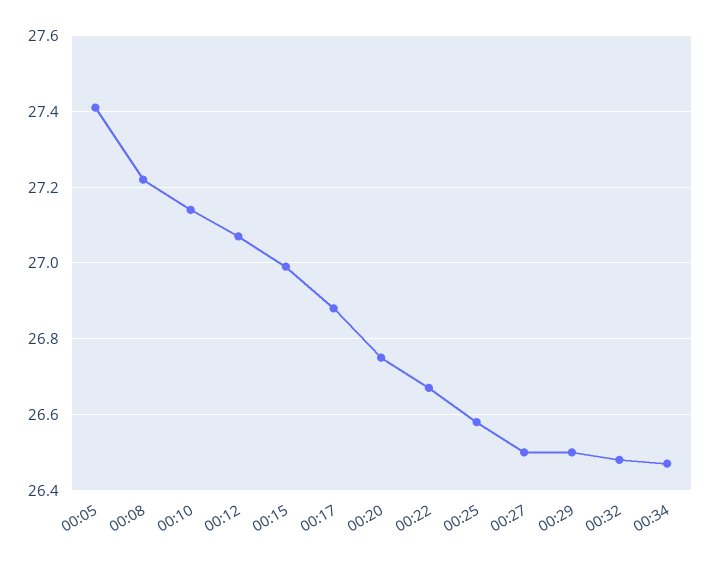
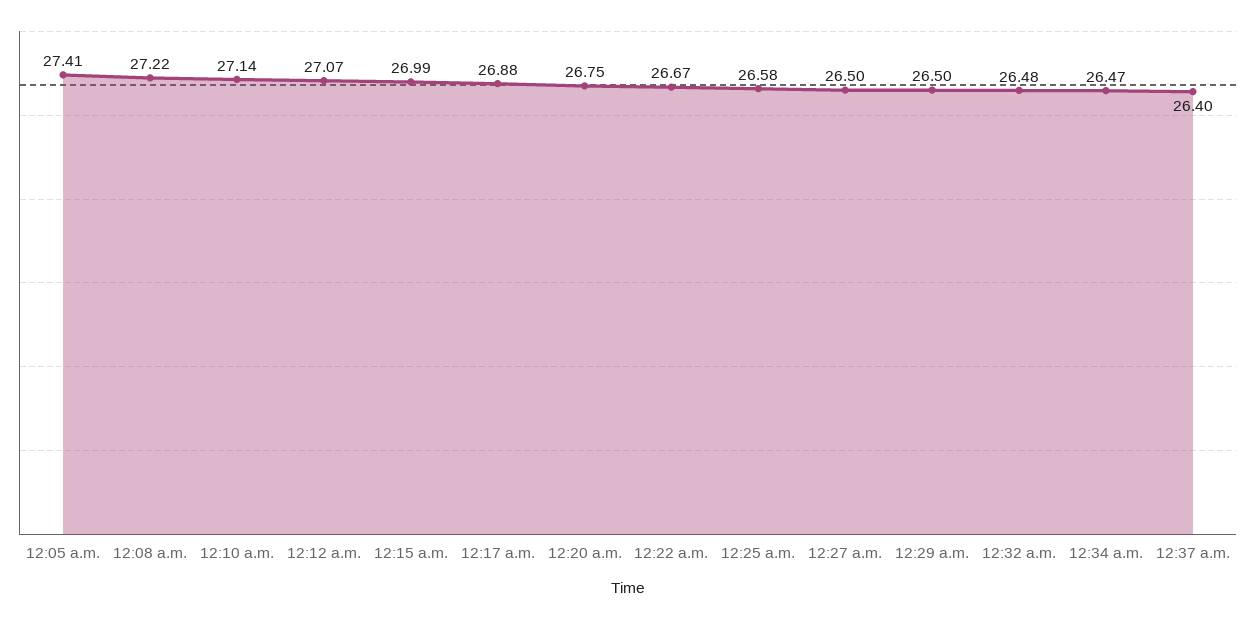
12:37 a.m.: none -> 26.4

